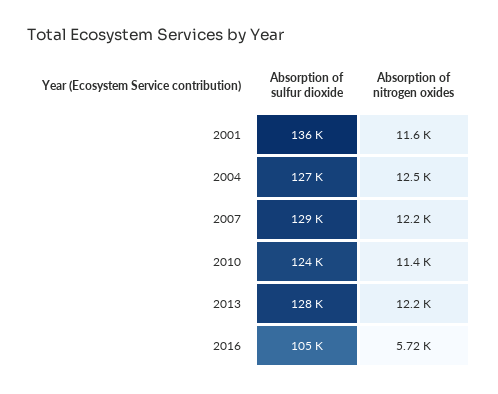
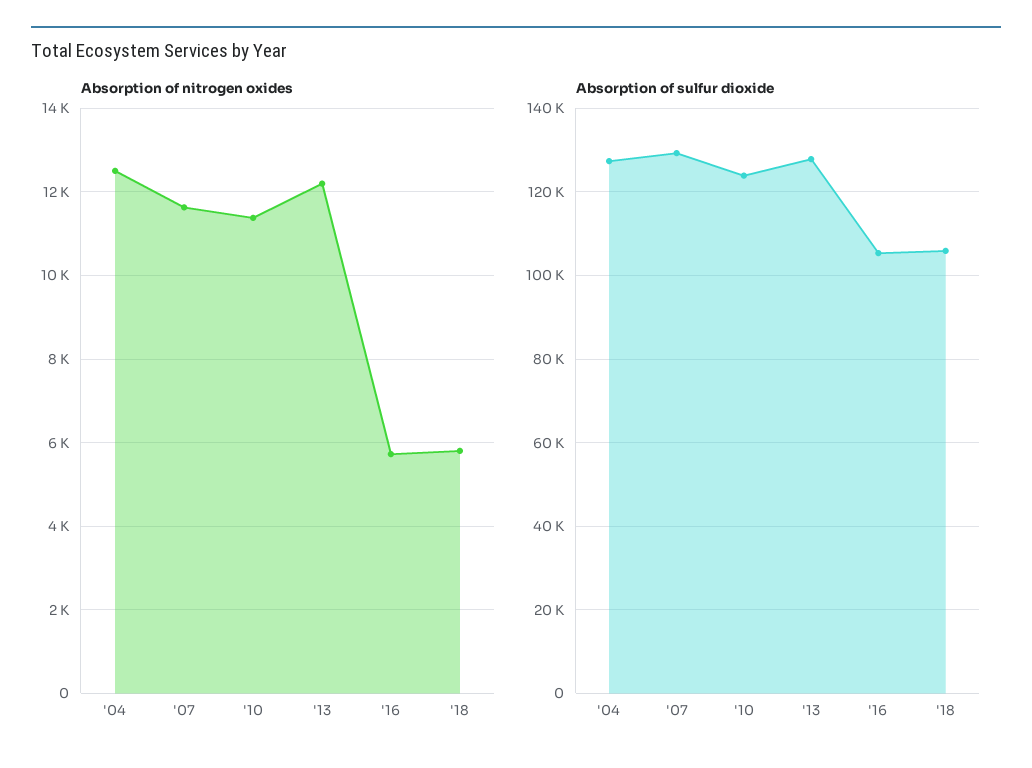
Absorption of sulfur dioxide, 2001: 136000 -> none
Absorption of nitrogen oxides, 2001: 11600 -> none
Absorption of nitrogen oxides, 2007: 12200 -> 11600
Absorption of nitrogen oxides, '18: none -> 5800
Absorption of sulfur dioxide, '18: none -> 106000

